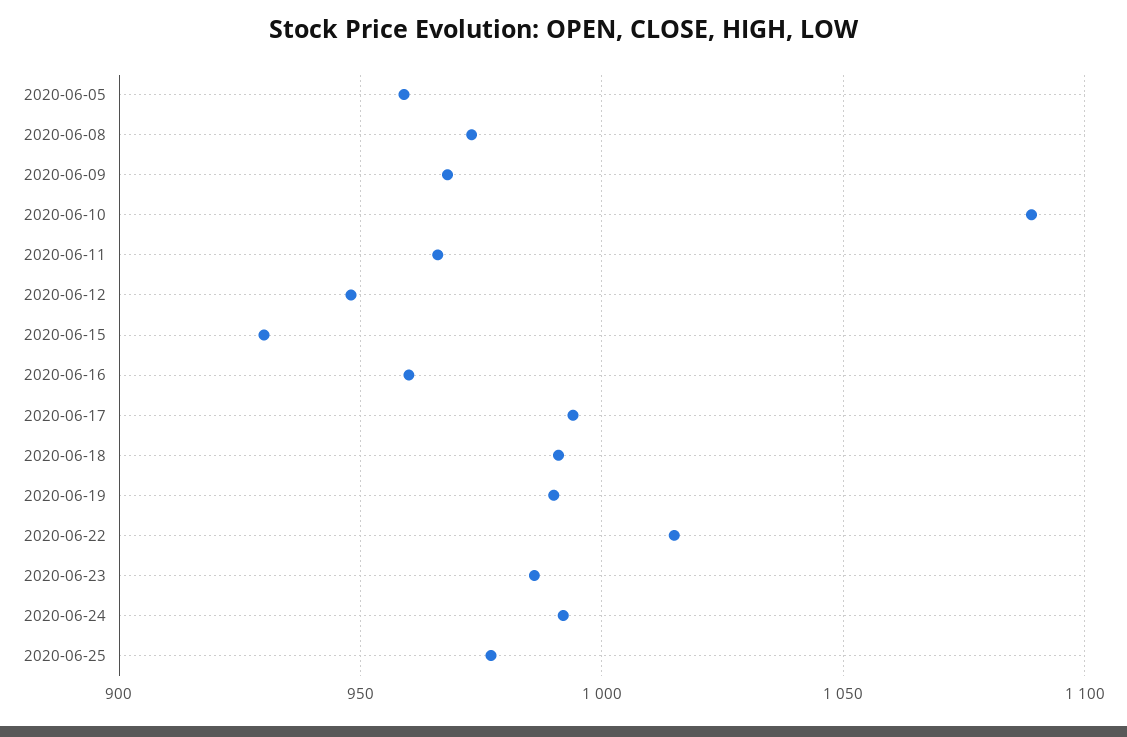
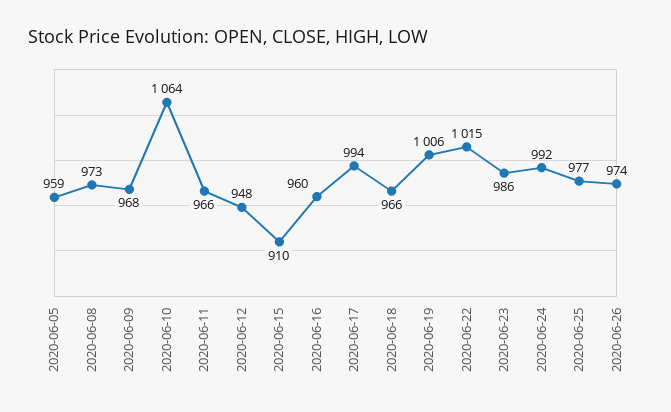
2020-06-10: 1090 -> 1064
2020-06-15: 930 -> 910
2020-06-18: 990 -> 966
2020-06-19: 990 -> 1006
2020-06-26: none -> 974

